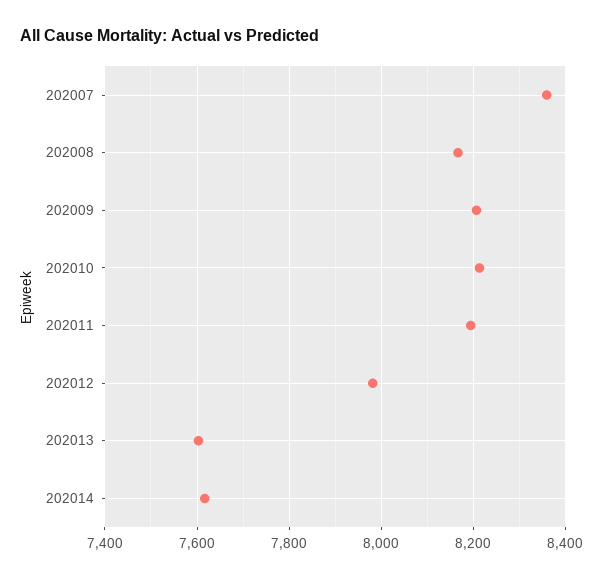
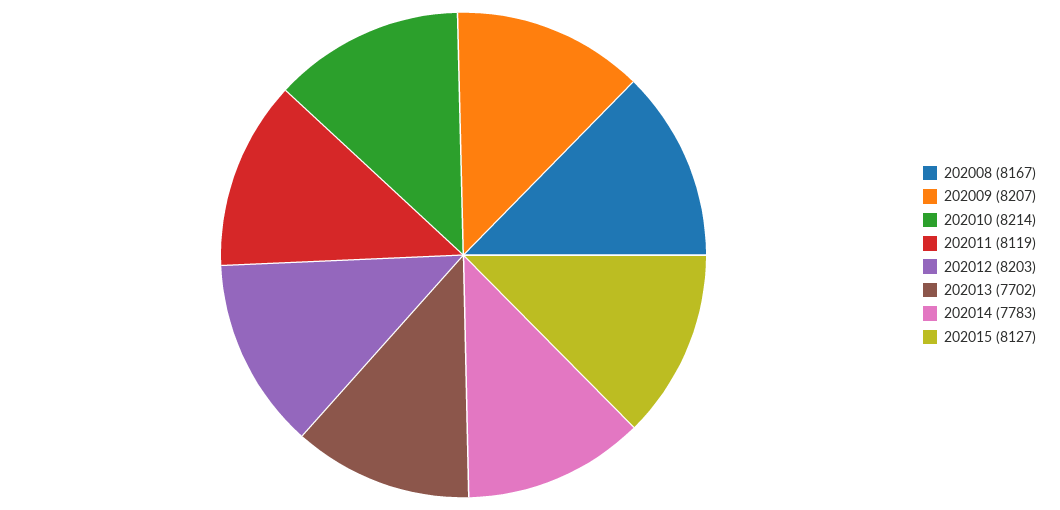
202007: 8360 -> none
202011: 8200 -> 8119
202012: 7980 -> 8203
202013: 7600 -> 7702
202014: 7620 -> 7783
202015: none -> 8127

